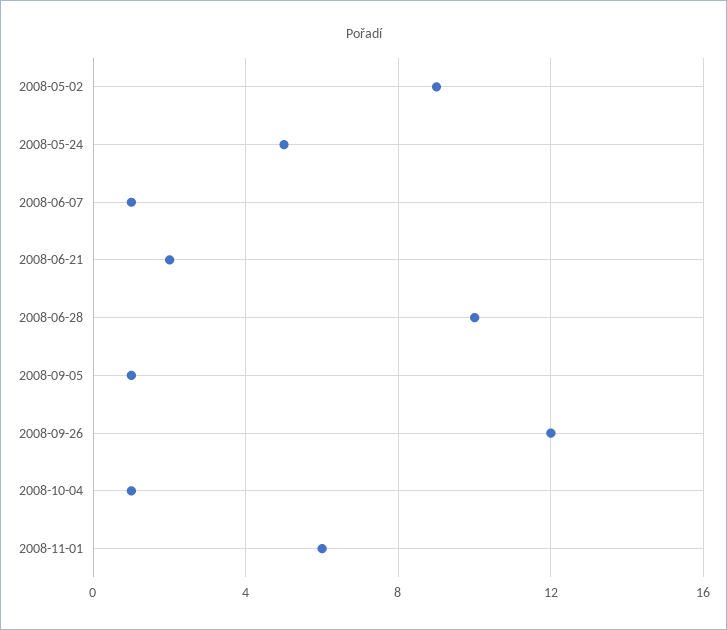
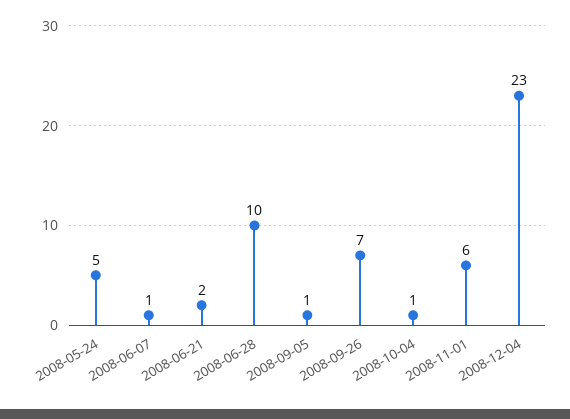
2008-05-02: 9 -> none
2008-09-26: 12 -> 7
2008-12-04: none -> 23

